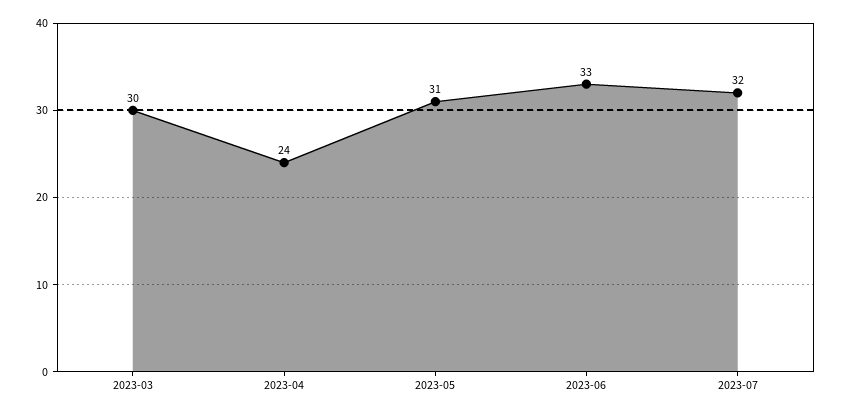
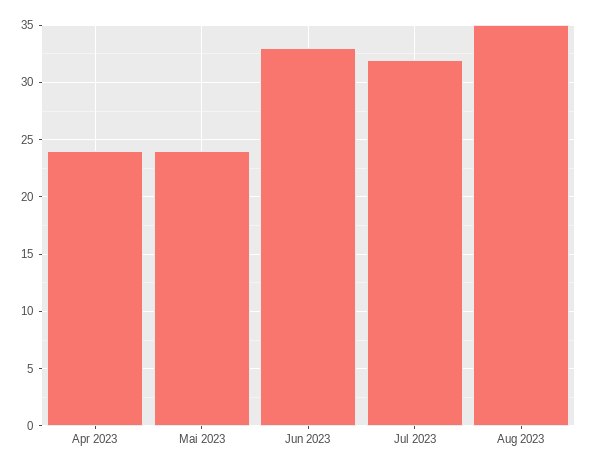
2023-03: 30 -> none
2023-05: 31 -> 24
Aug 2023: none -> 35

